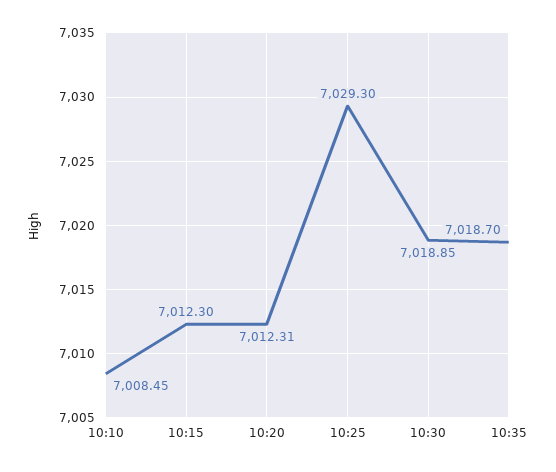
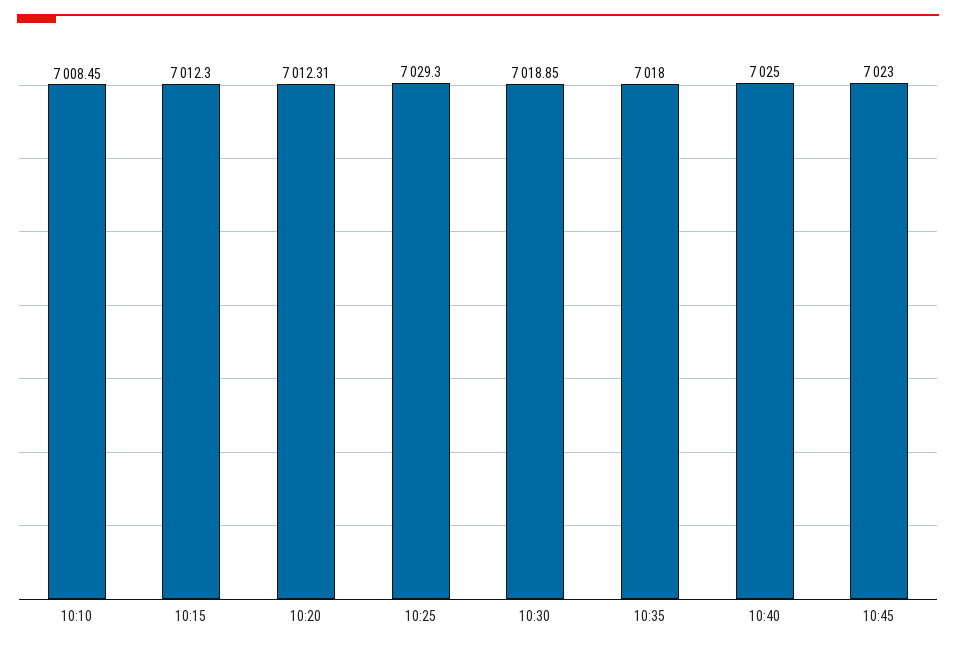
10:35: 7018.7 -> 7018
10:40: none -> 7025
10:45: none -> 7023

